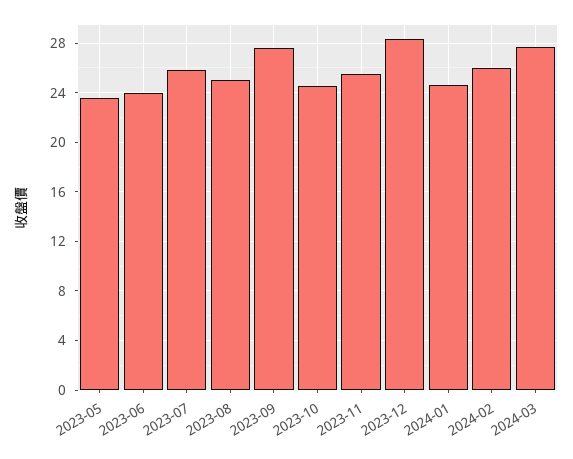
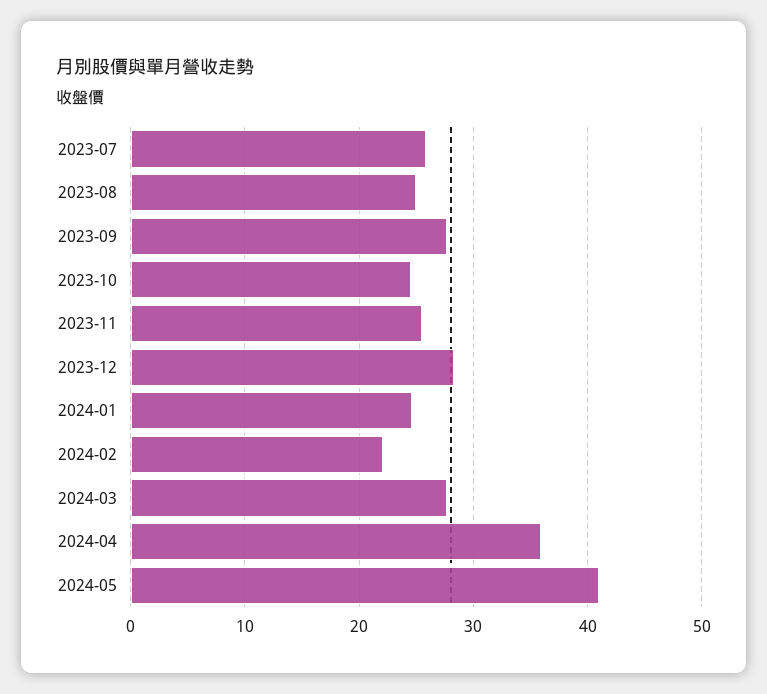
2023-05: 23.5 -> none
2023-06: 24 -> none
2024-02: 26 -> 22
2024-04: none -> 36
2024-05: none -> 41

